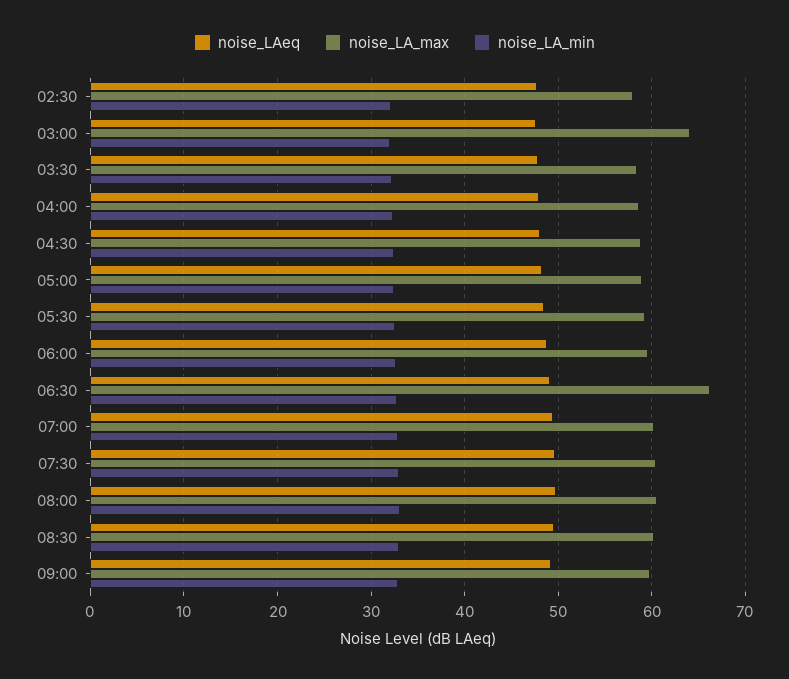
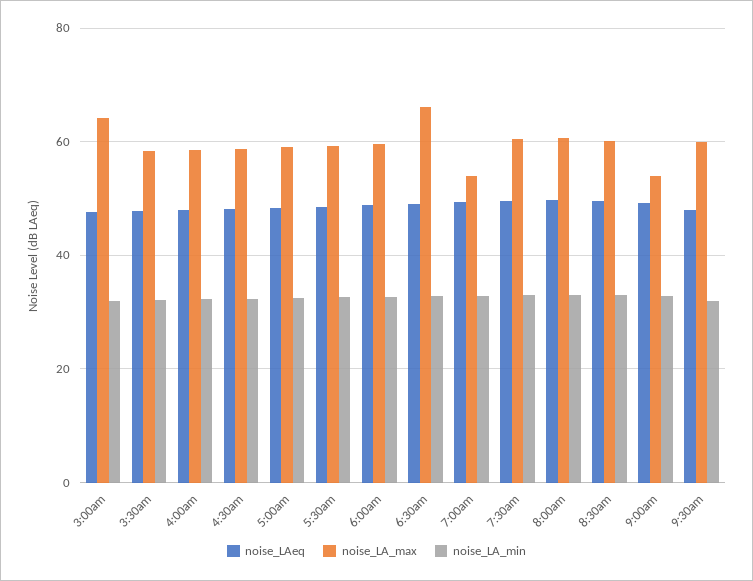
noise_LAeq, 02:30: 48 -> none
noise_LA_max, 02:30: 58 -> none
noise_LA_min, 02:30: 32 -> none
noise_LA_max, 07:00: 60 -> 54
noise_LA_max, 09:00: 60 -> 54
noise_LAeq, 9:30am: none -> 48
noise_LA_max, 9:30am: none -> 60
noise_LA_min, 9:30am: none -> 32

